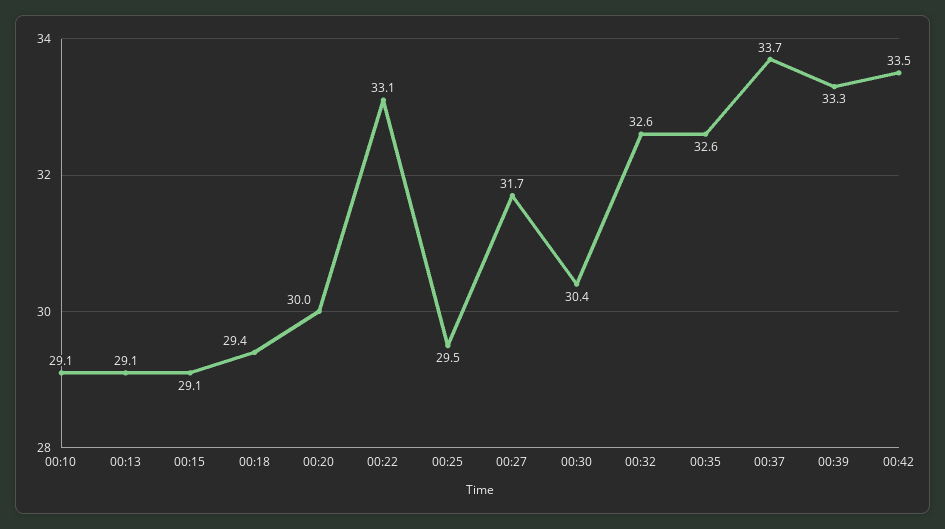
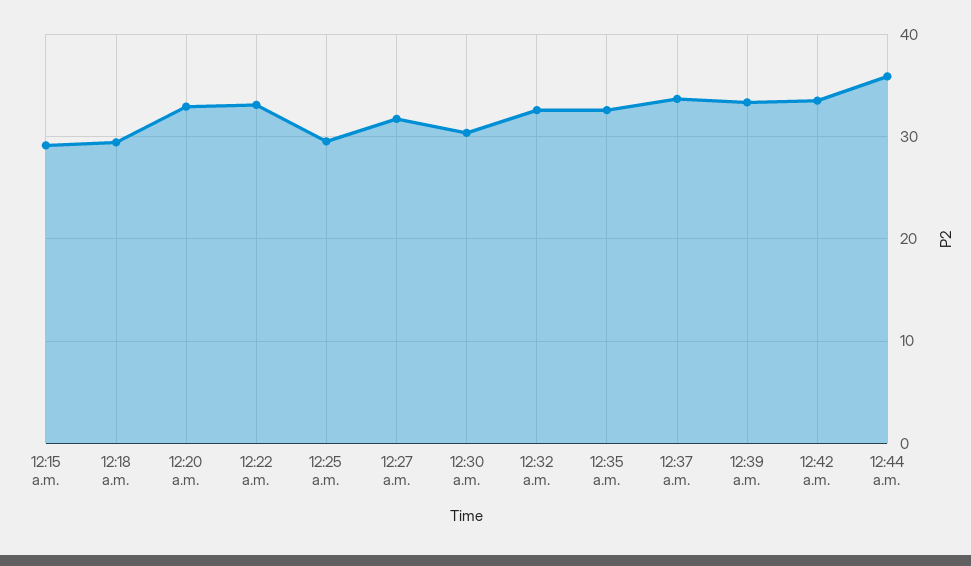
00:10: 29.1 -> none
00:13: 29.1 -> none
00:20: 30 -> 33
12:44 a.m.: none -> 36

